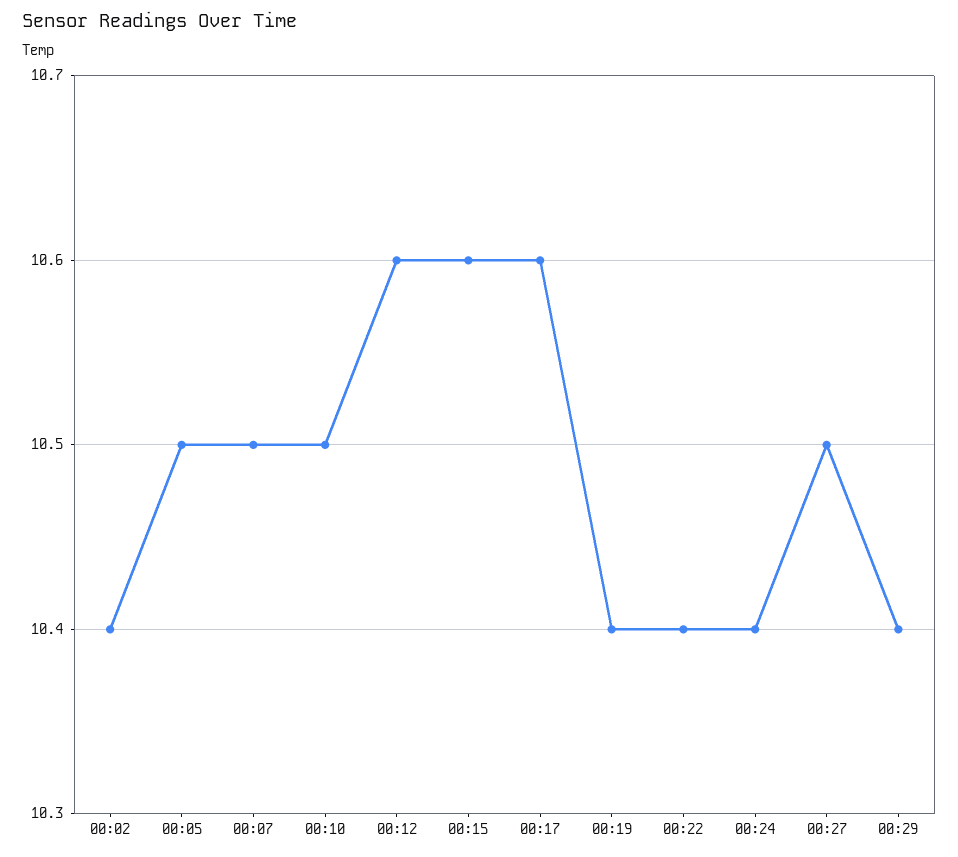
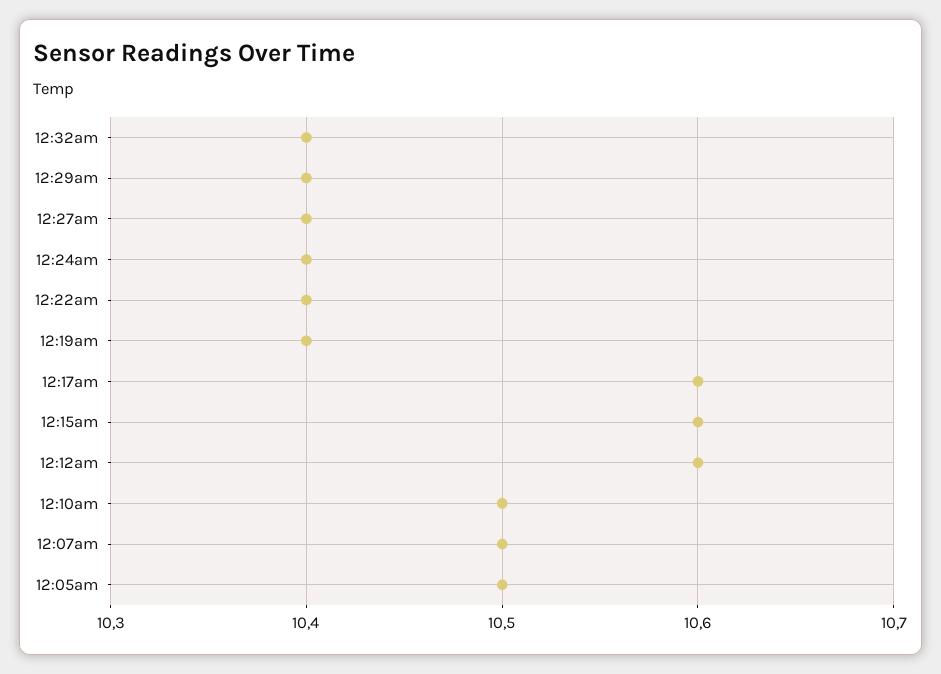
00:02: 10.4 -> none
00:27: 10.5 -> 10.4
12:32am: none -> 10.4

